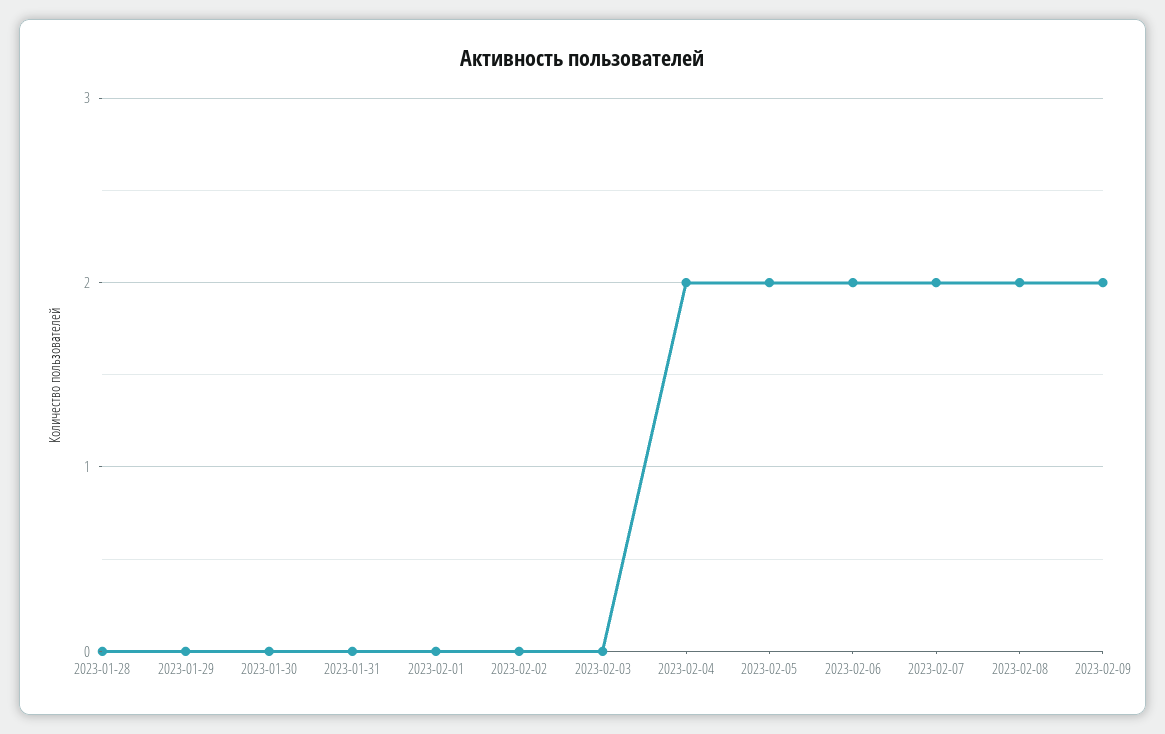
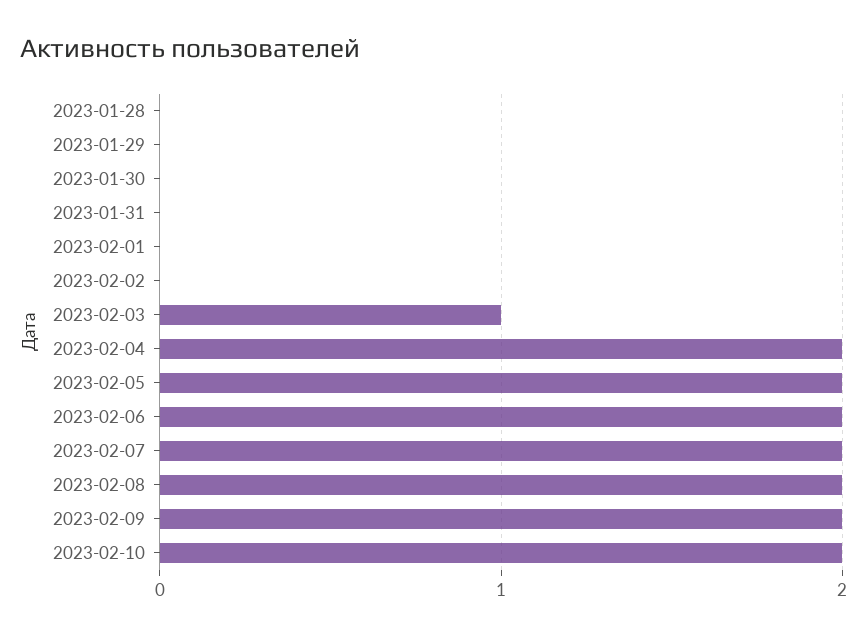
2023-02-03: 0 -> 1
2023-02-10: none -> 2

